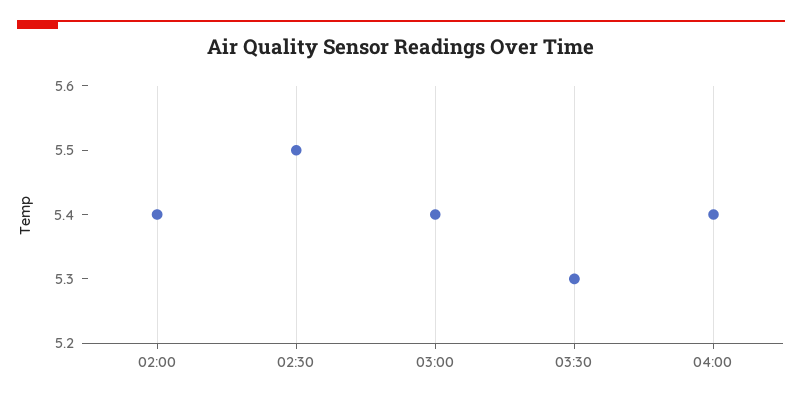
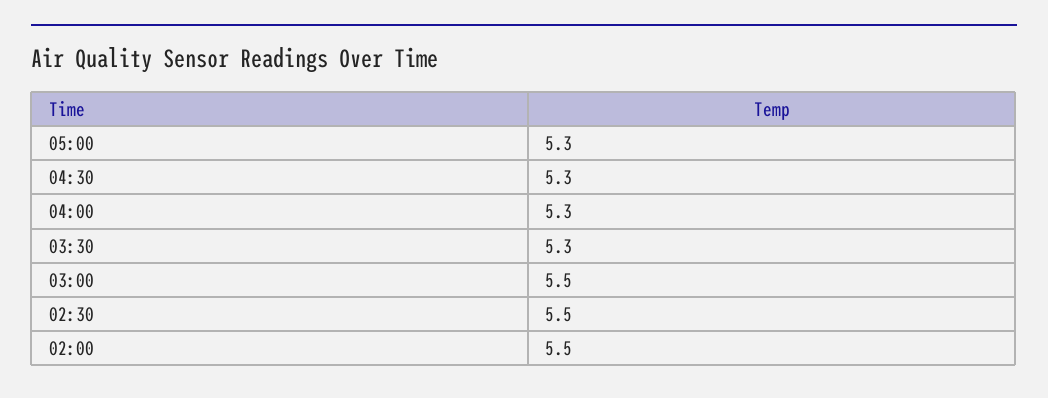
02:00: 5.4 -> 5.5
03:00: 5.4 -> 5.5
04:00: 5.4 -> 5.3
05:00: none -> 5.3
04:30: none -> 5.3

